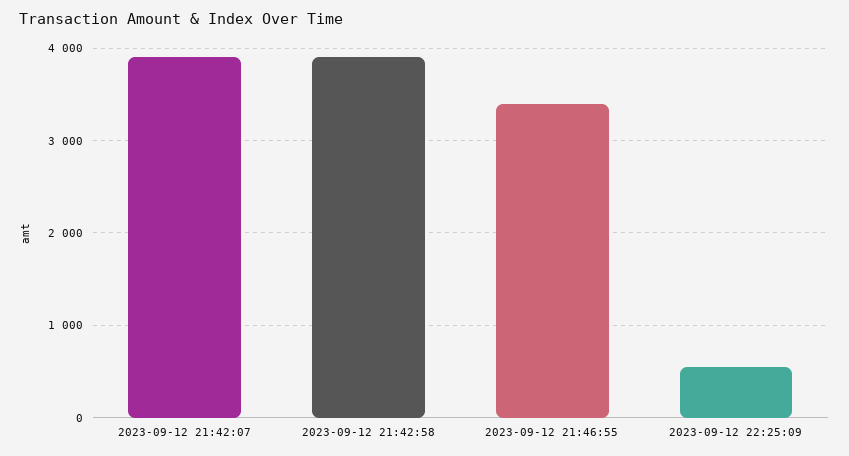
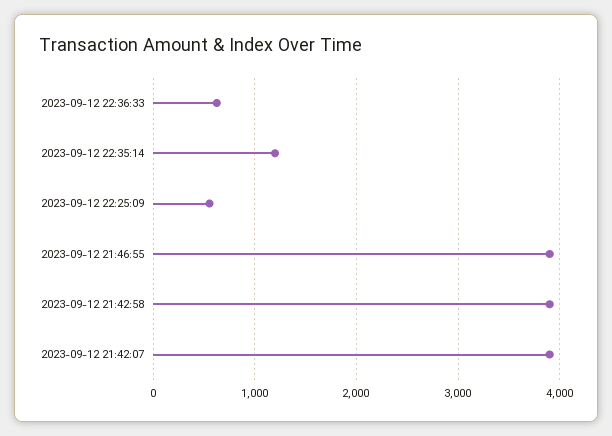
2023-09-12 21:46:55: 3400 -> 3900
2023-09-12 22:36:33: none -> 600
2023-09-12 22:35:14: none -> 1200

